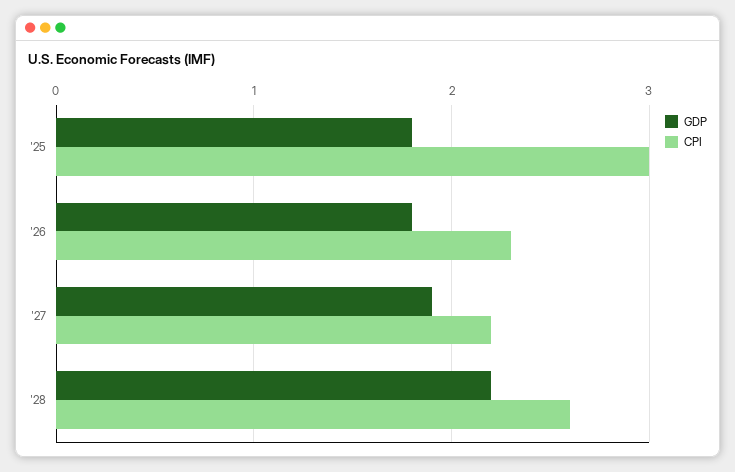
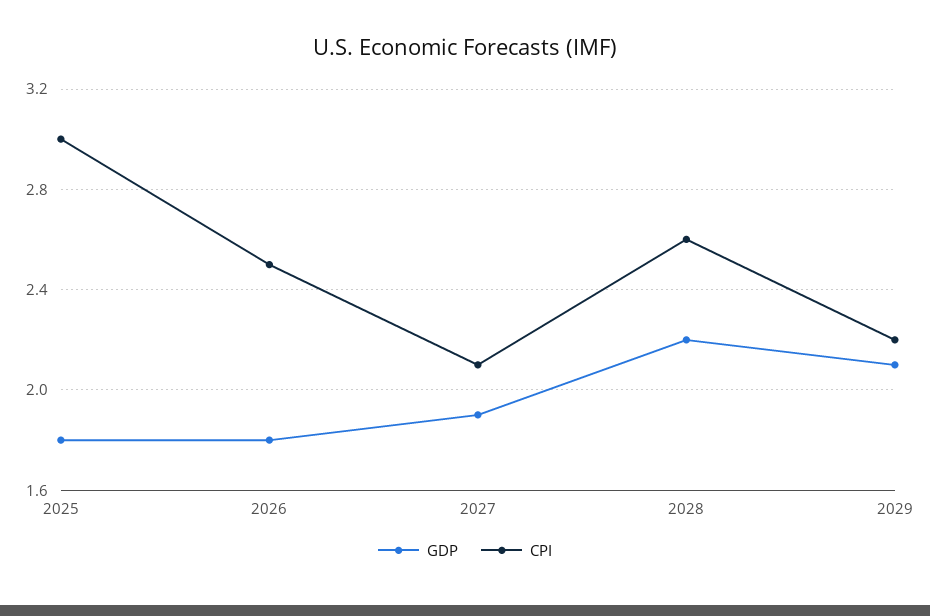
CPI, '26: 2.3 -> 2.5
CPI, '27: 2.2 -> 2.1
GDP, 2029: none -> 2.1
CPI, 2029: none -> 2.2

